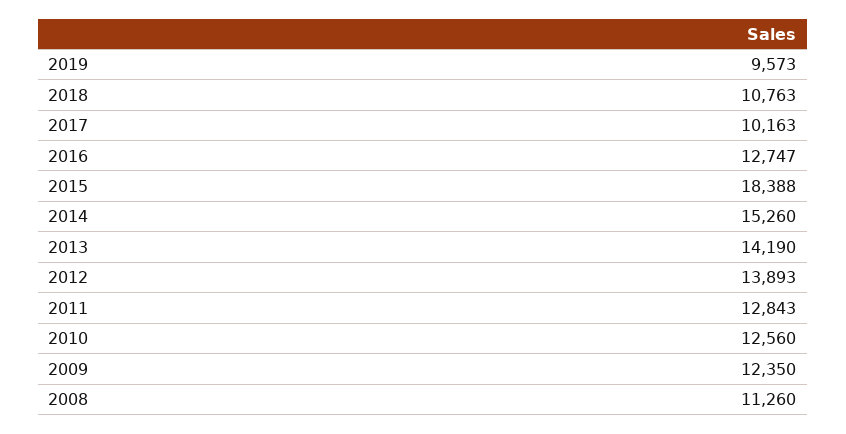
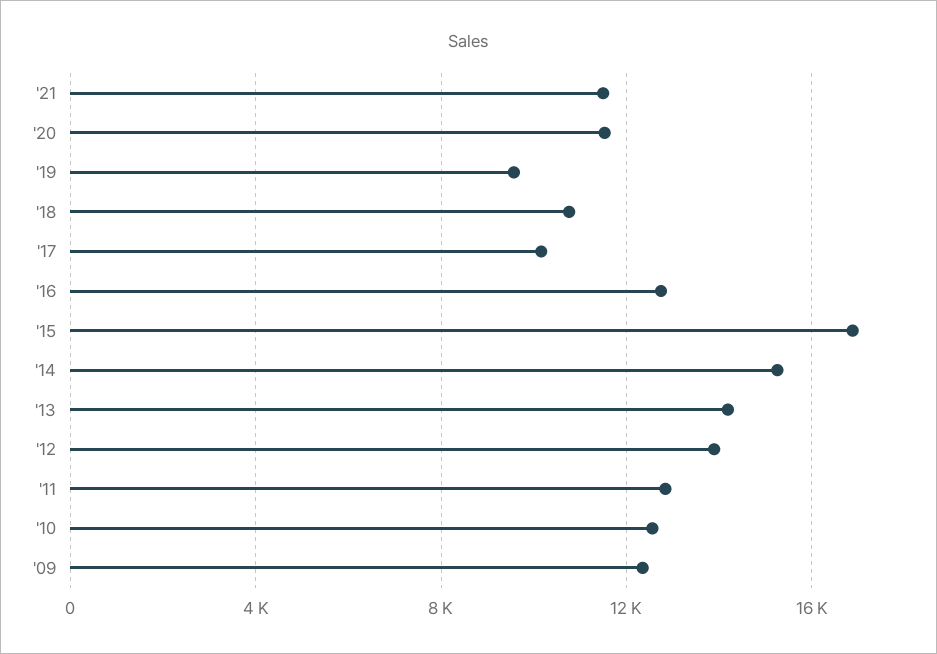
2015: 18388 -> 17000
2008: 11260 -> none
'21: none -> 11500
'20: none -> 11500

